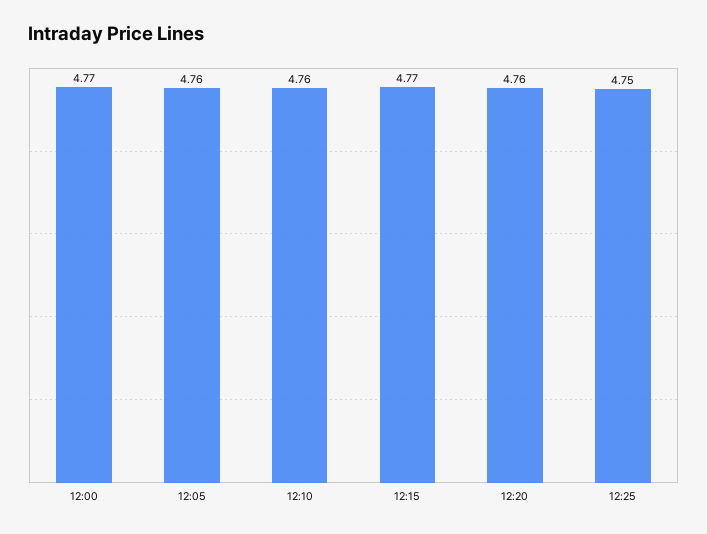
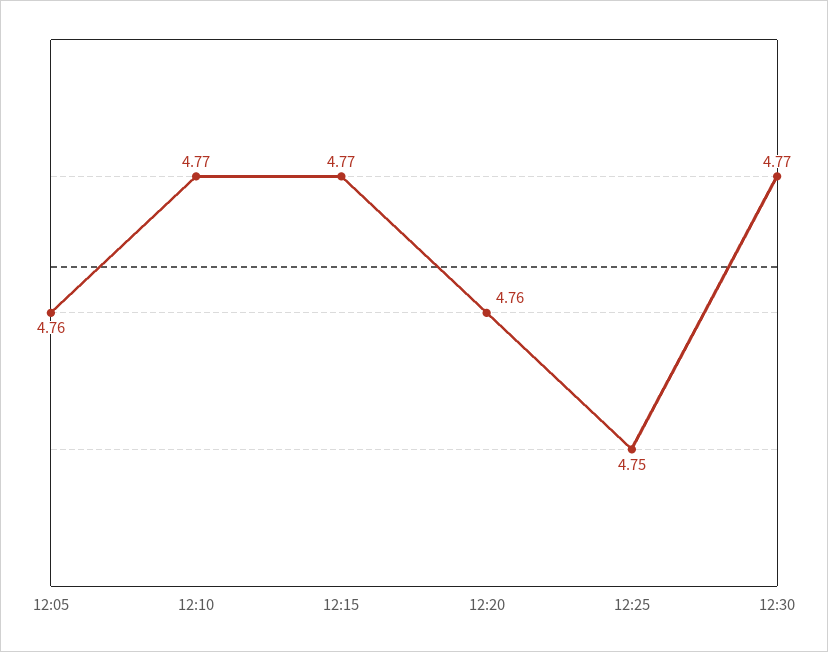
12:00: 4.77 -> none
12:10: 4.76 -> 4.77
12:30: none -> 4.77

